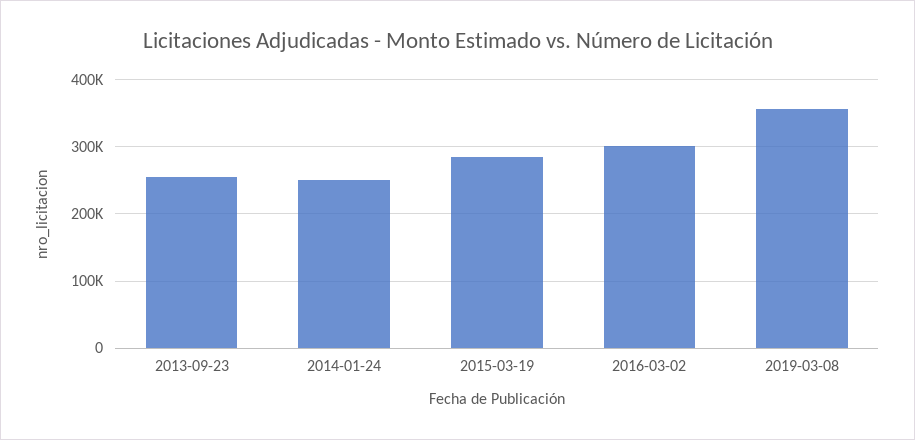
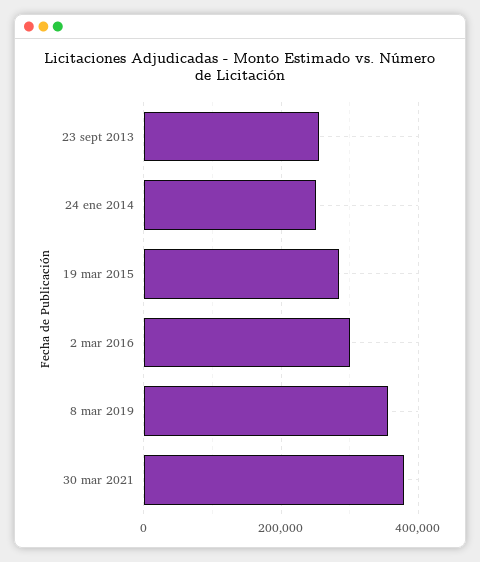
30 mar 2021: none -> 380000

